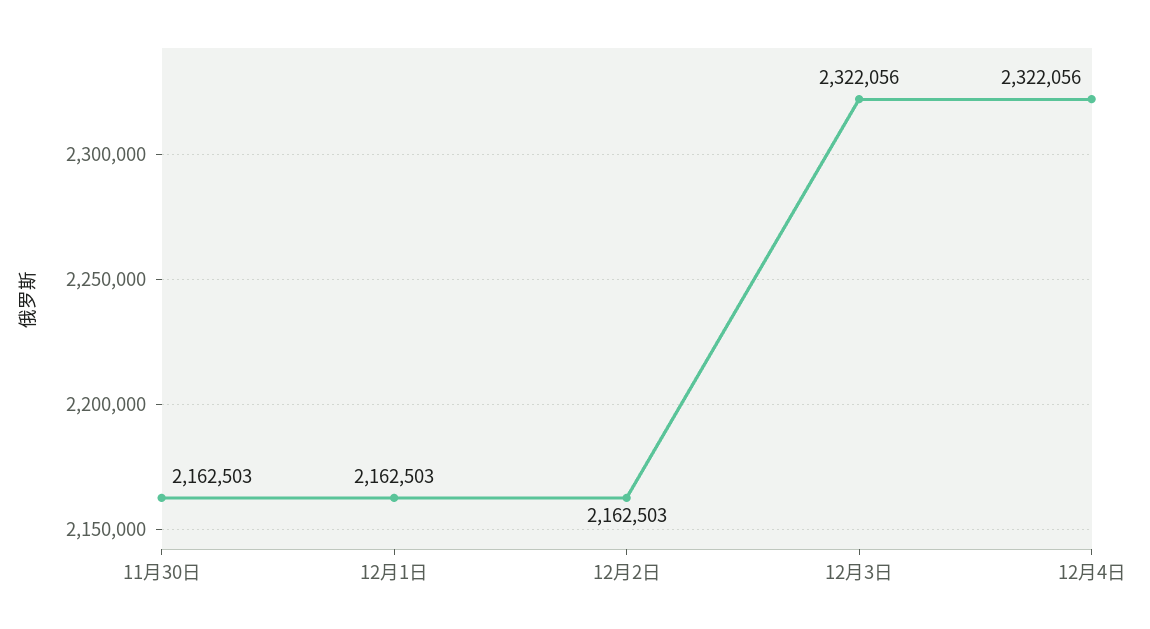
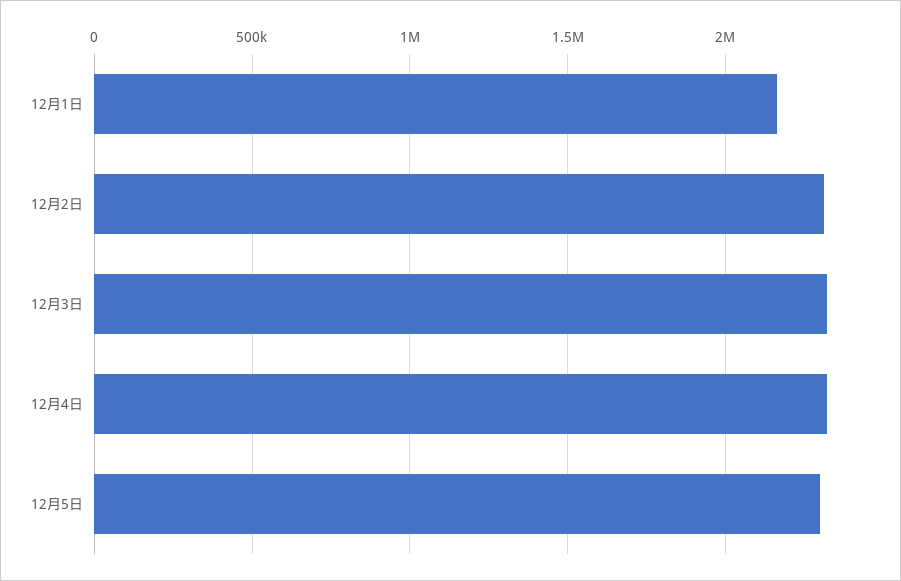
11月30日: 2162503 -> none
12月2日: 2162503 -> 2300000
12月5日: none -> 2300000

